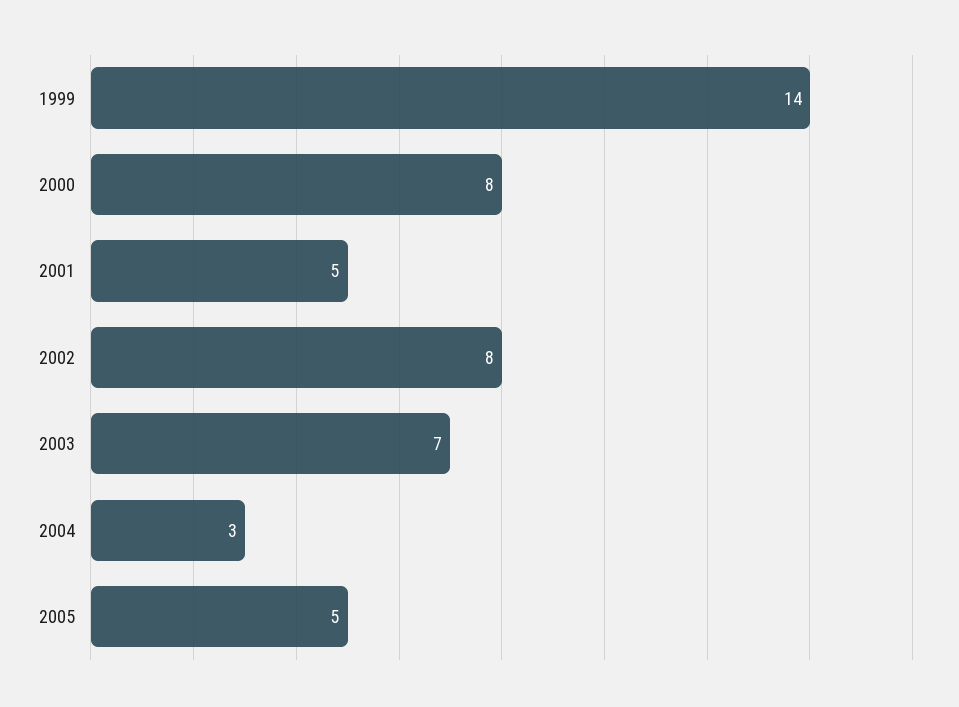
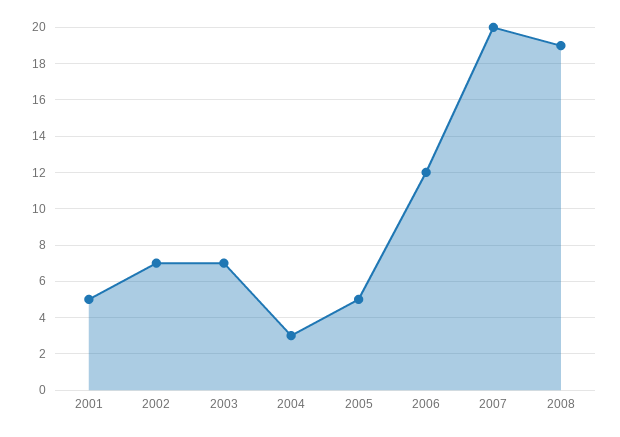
1999: 14 -> none
2000: 8 -> none
2002: 8 -> 7
2006: none -> 12
2007: none -> 20
2008: none -> 19

